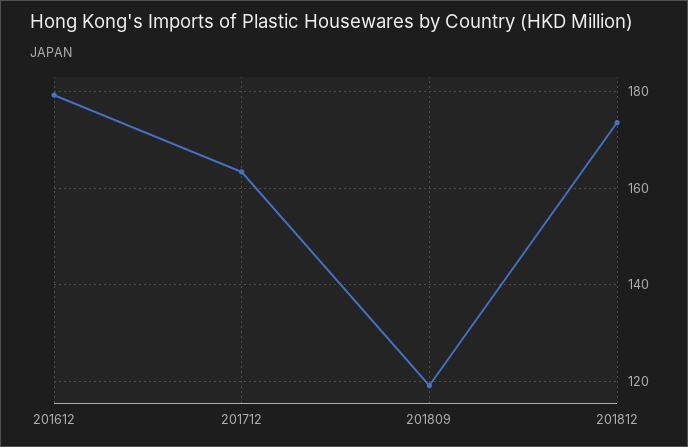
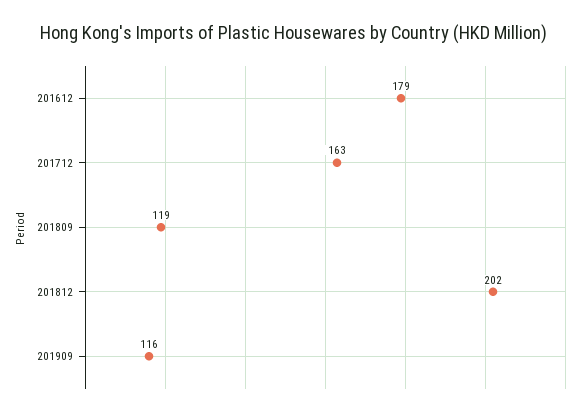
201812: 174 -> 202
201909: none -> 116

